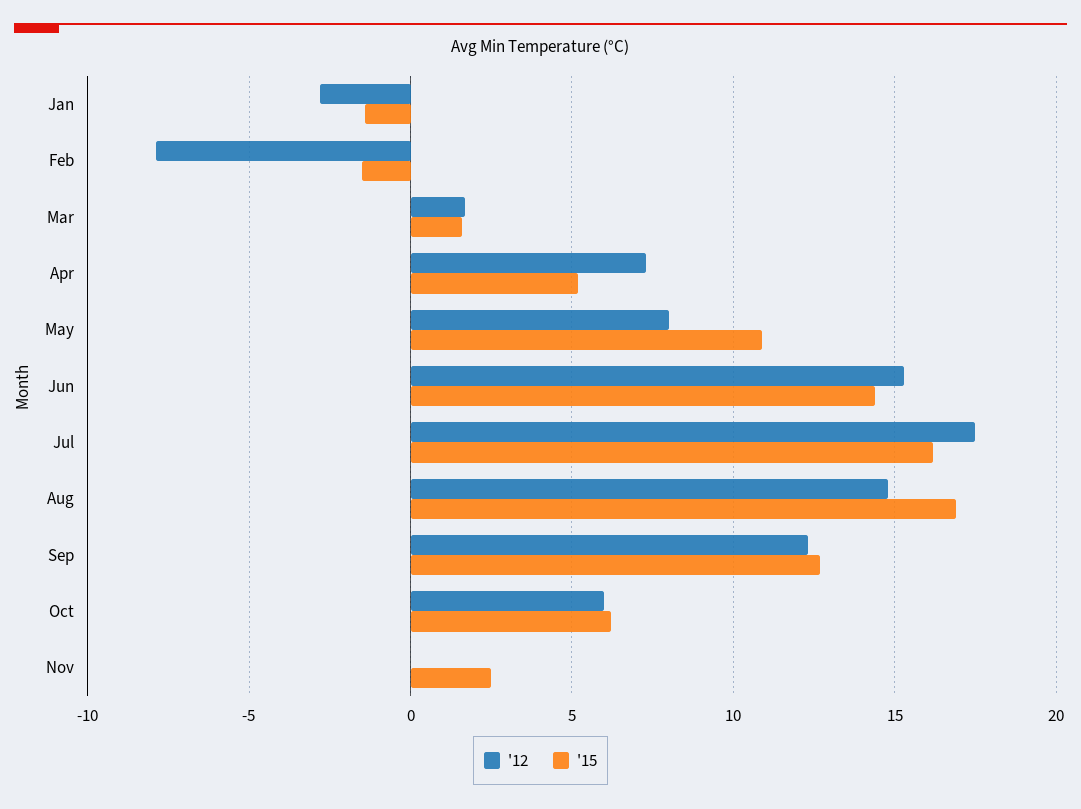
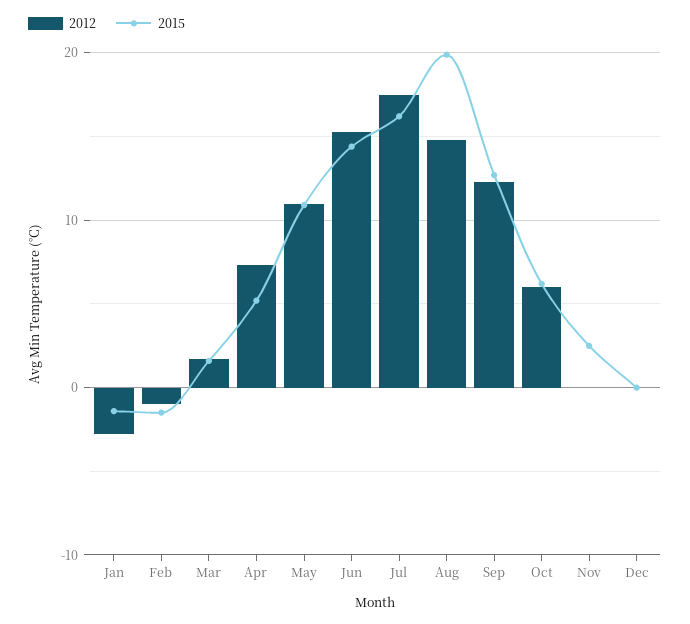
'12, Feb: -8 -> -1
'12, May: 8 -> 11
'15, Aug: 17 -> 20
'12, Dec: none -> 0
'15, Dec: none -> 0

